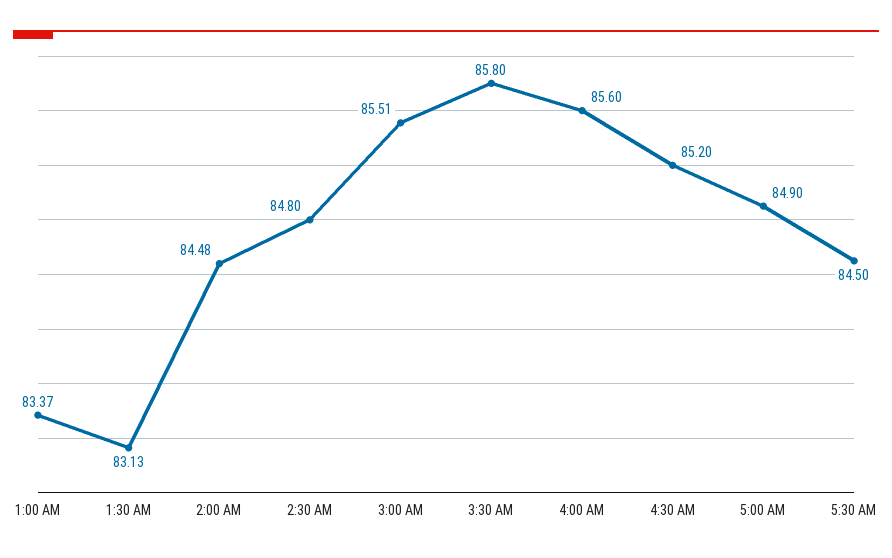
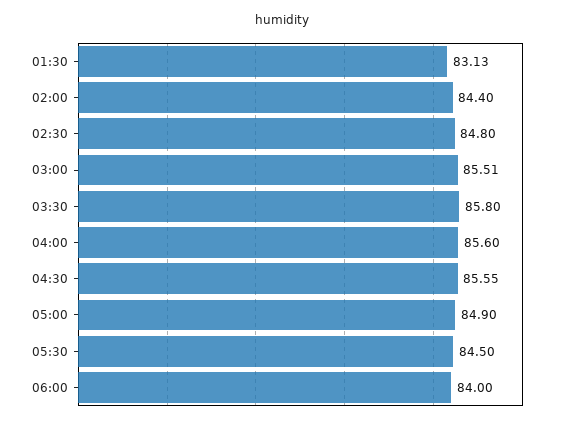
1:00 AM: 83.37 -> none
2:00 AM: 84.48 -> 84.4
4:30 AM: 85.2 -> 85.55
06:00: none -> 84

